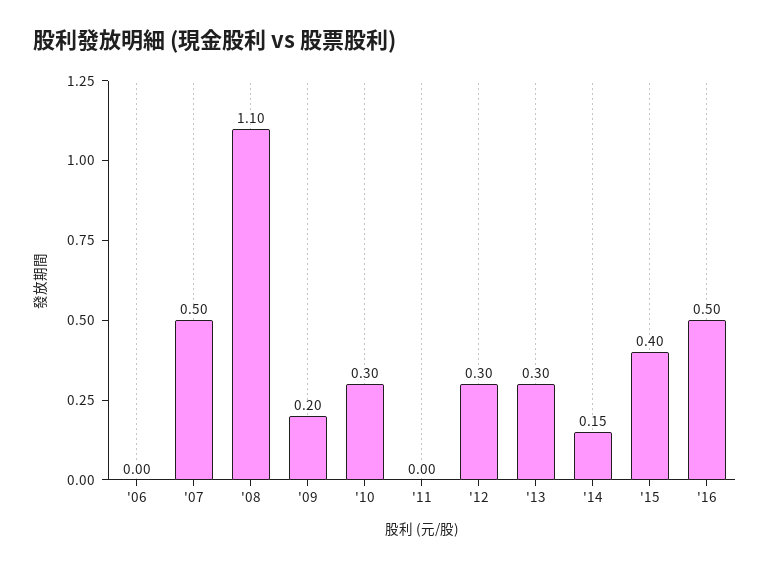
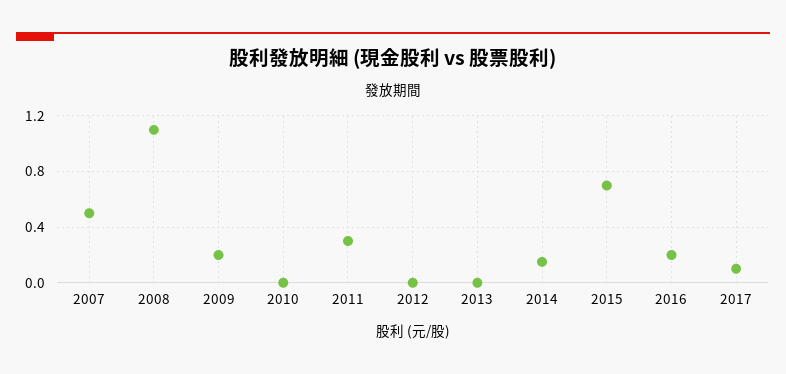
'06: 0 -> none
'10: 0.3 -> 0
'11: 0 -> 0.3
'12: 0.3 -> 0
'13: 0.3 -> 0
'15: 0.4 -> 0.7
'16: 0.5 -> 0.2
2017: none -> 0.1

